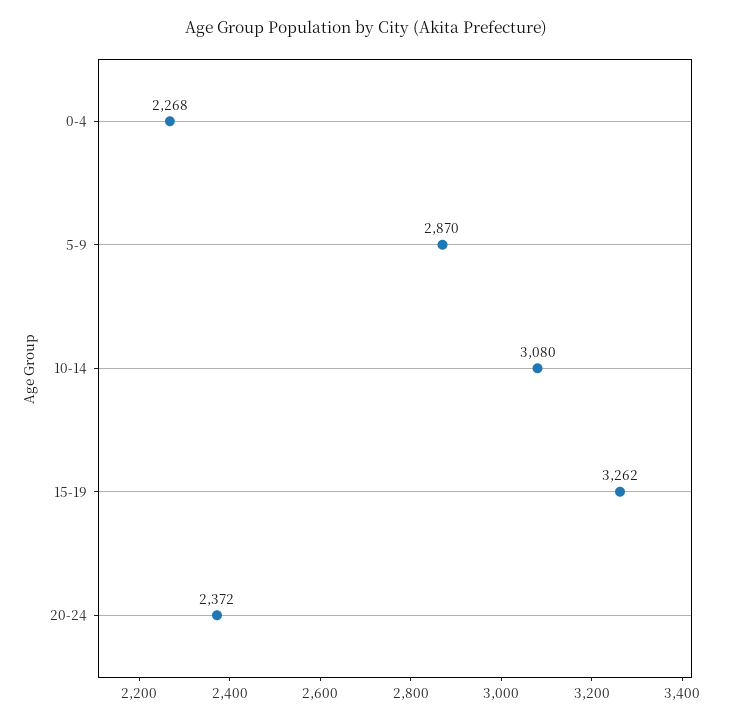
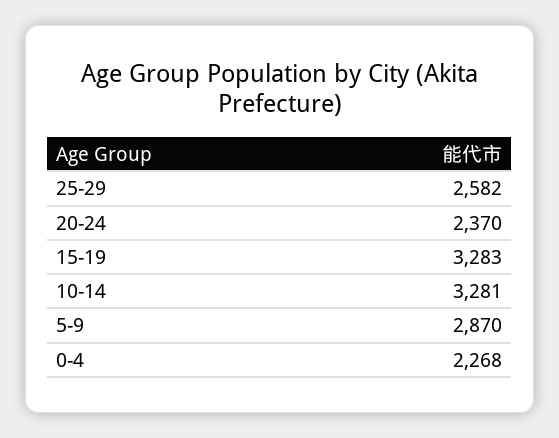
10-14: 3080 -> 3281
15-19: 3262 -> 3283
20-24: 2372 -> 2370
25-29: none -> 2582

